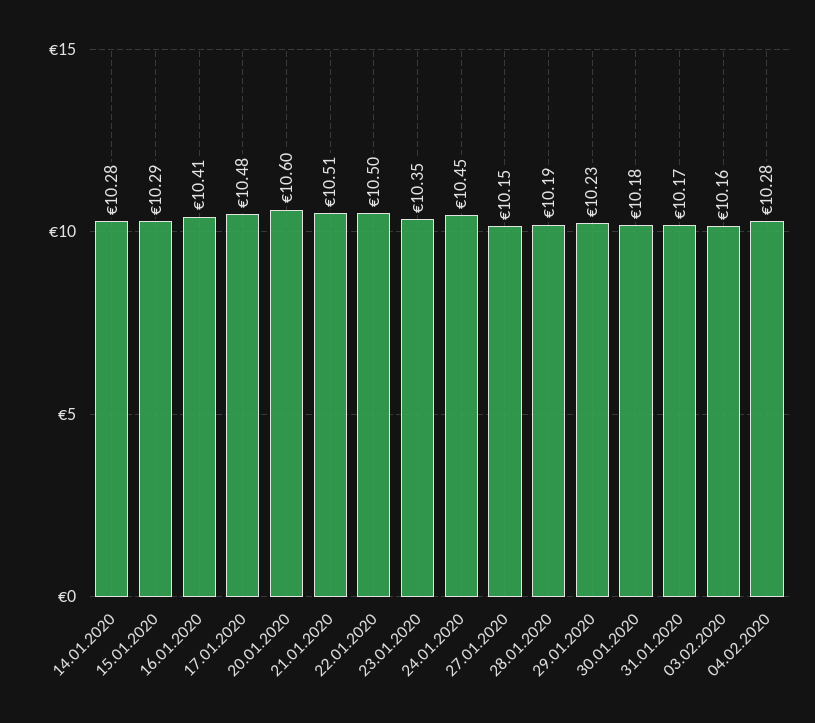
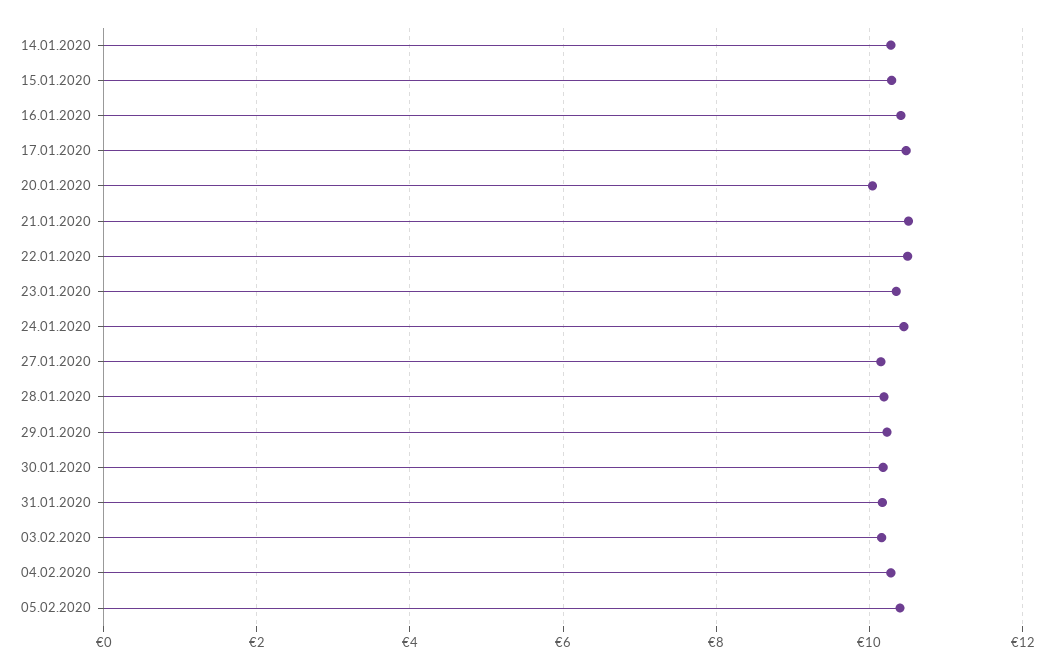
20.01.2020: 10.6 -> 10
05.02.2020: none -> 10.4

